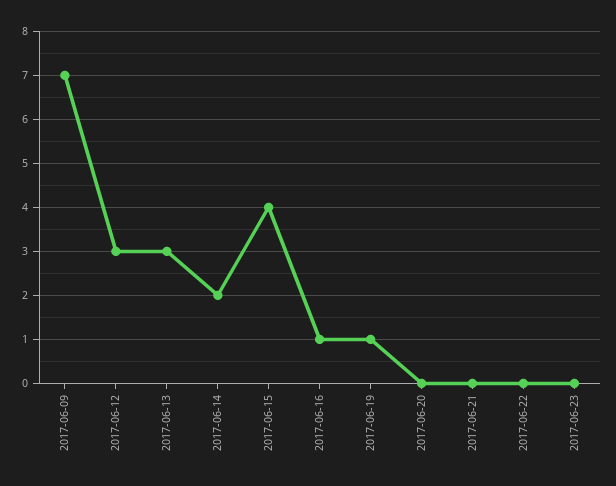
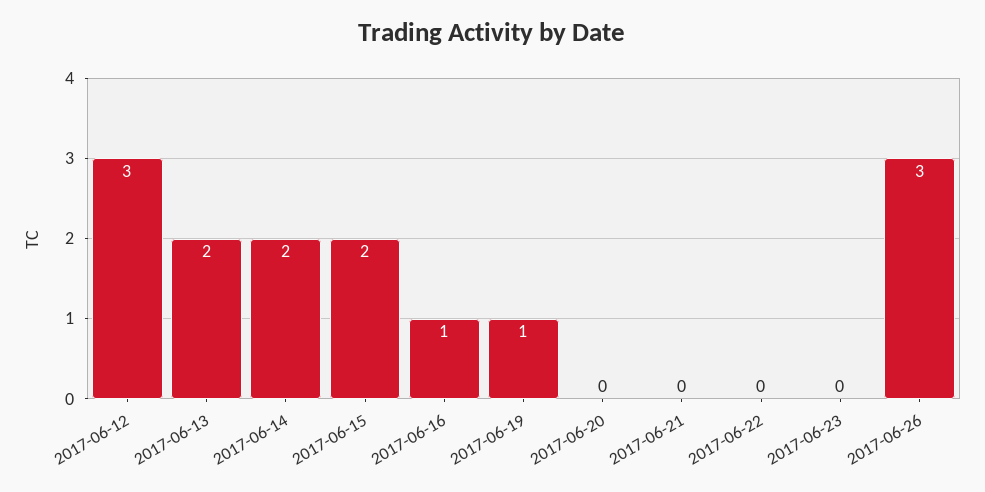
2017-06-09: 7 -> none
2017-06-13: 3 -> 2
2017-06-15: 4 -> 2
2017-06-26: none -> 3

